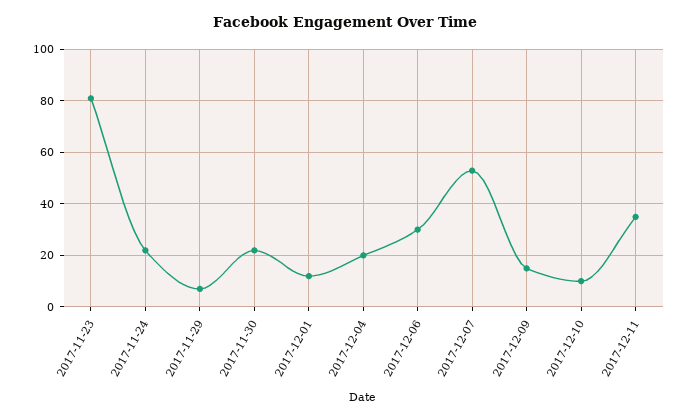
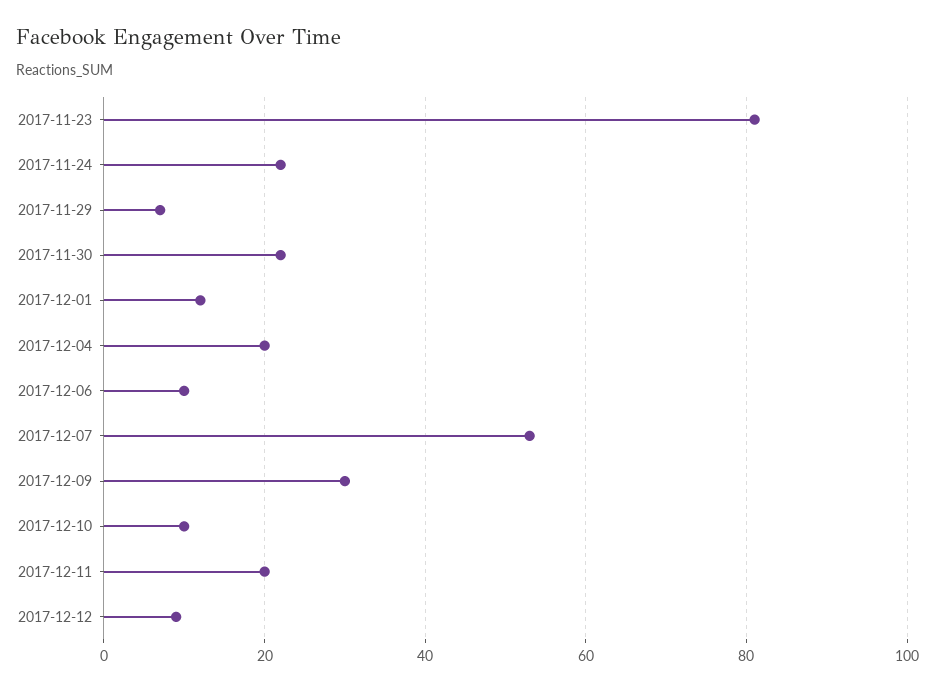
2017-12-06: 30 -> 10
2017-12-09: 15 -> 30
2017-12-11: 35 -> 20
2017-12-12: none -> 10

